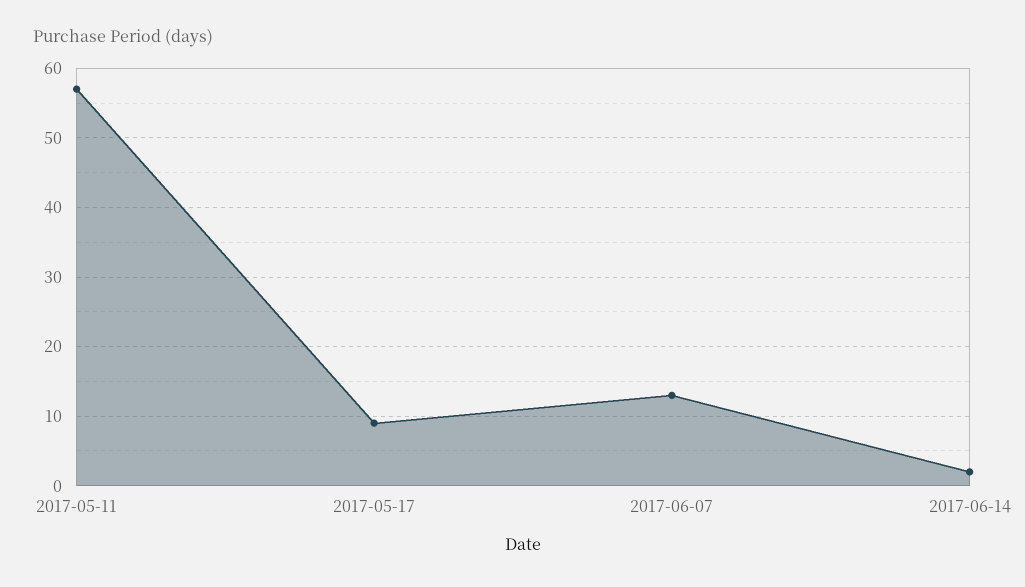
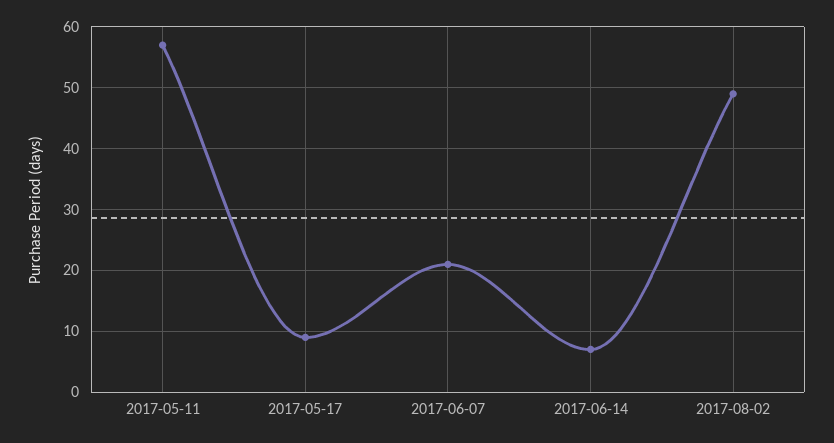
2017-06-07: 13 -> 21
2017-06-14: 2 -> 7
2017-08-02: none -> 49

